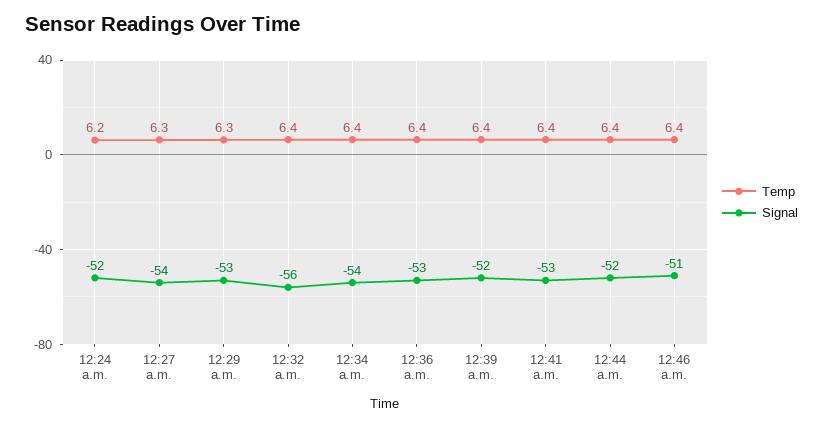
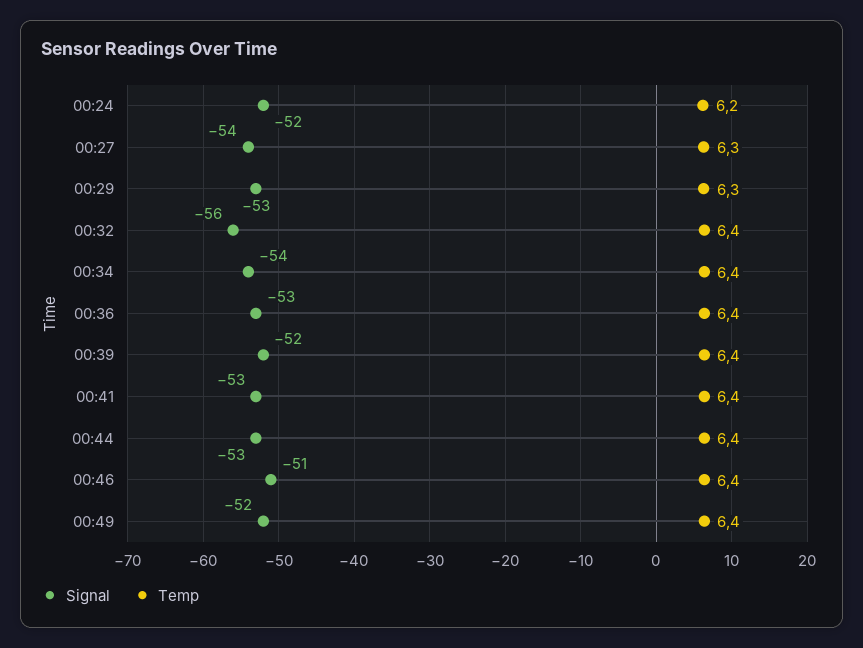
Signal, 12:44 a.m.: -52 -> -53
Signal, 00:49: none -> -52
Temp, 00:49: none -> 6.4

